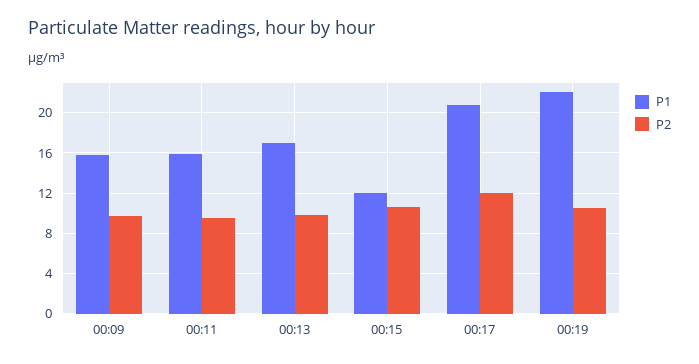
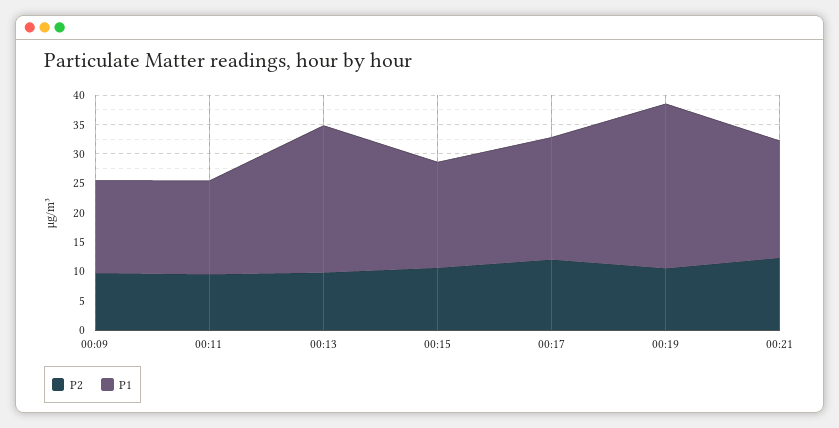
P1, 00:13: 17 -> 25
P1, 00:15: 12 -> 17.5
P1, 00:19: 22 -> 27.5
P2, 00:21: none -> 12.5
P1, 00:21: none -> 20

